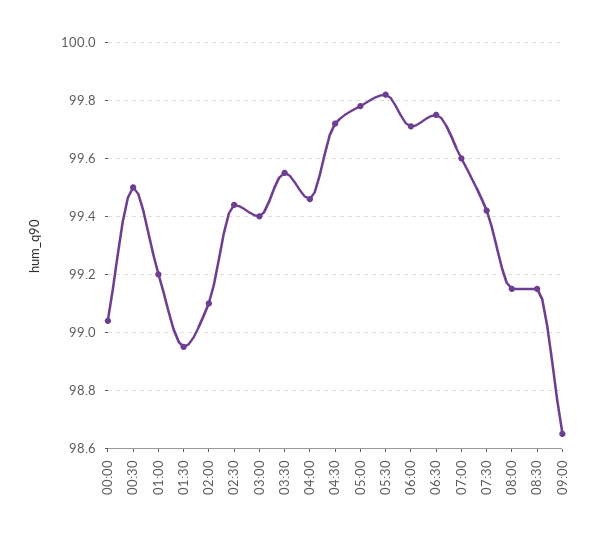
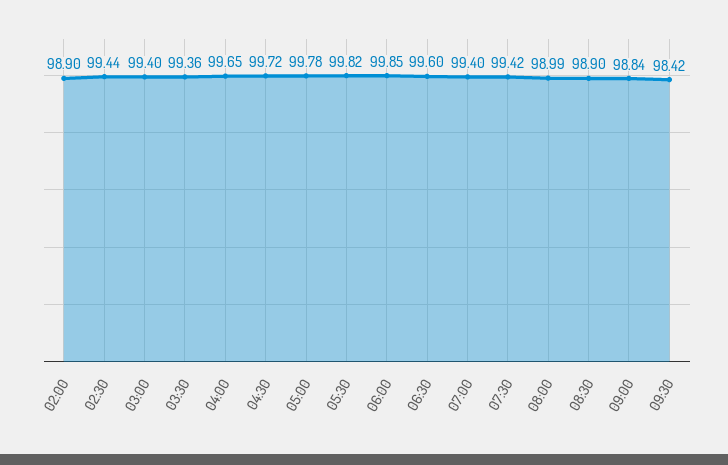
00:00: 99.05 -> none
00:30: 99.5 -> none
01:00: 99.2 -> none
01:30: 98.95 -> none
02:00: 99.1 -> 98.9
03:30: 99.55 -> 99.36
04:00: 99.45 -> 99.65
06:00: 99.7 -> 99.85
06:30: 99.75 -> 99.6
07:00: 99.6 -> 99.4
08:00: 99.15 -> 98.99
08:30: 99.15 -> 98.9
09:00: 98.65 -> 98.84
09:30: none -> 98.42

